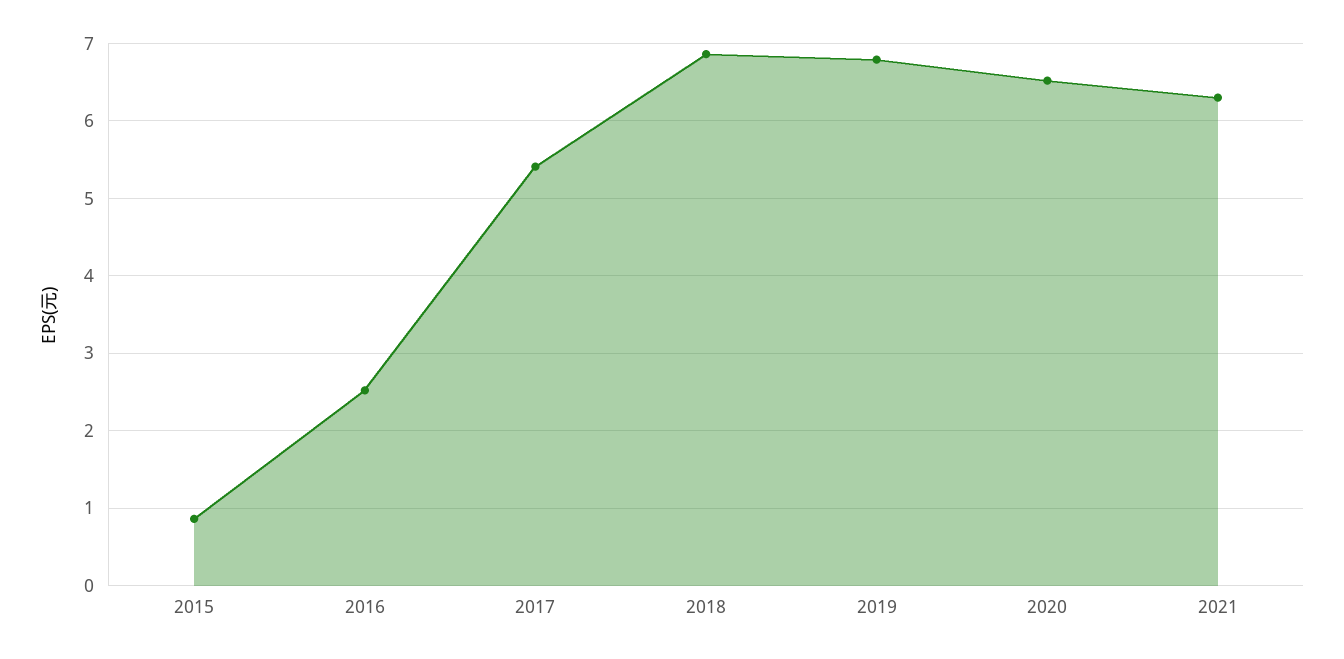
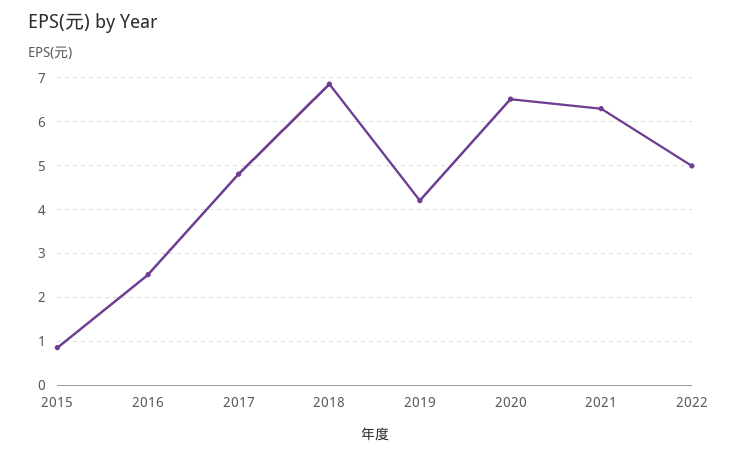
2017: 5.4 -> 4.8
2019: 6.8 -> 4.2
2022: none -> 5

